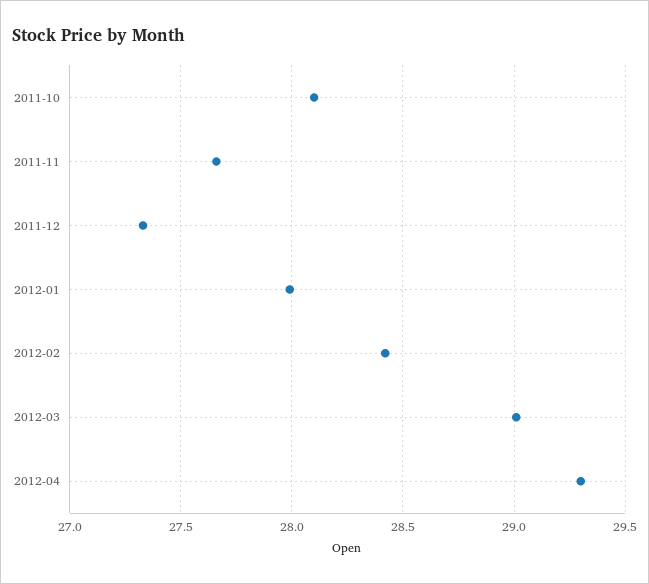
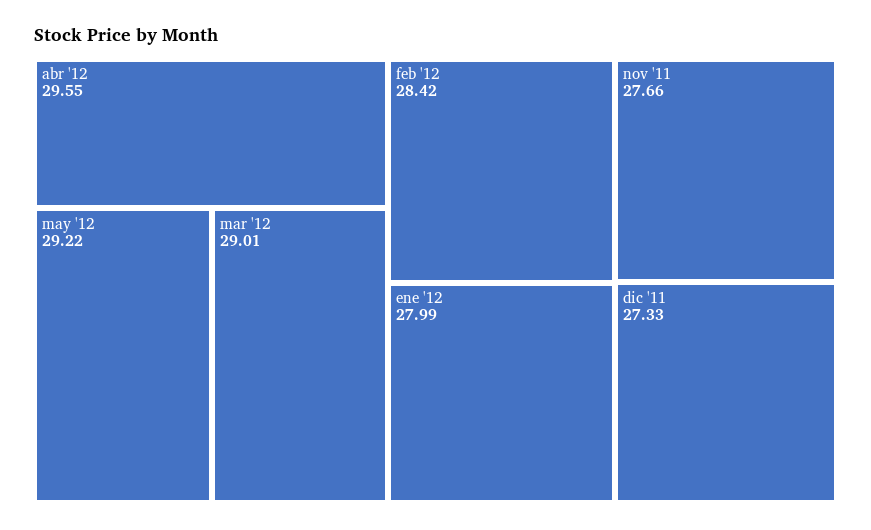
2011-10: 28.1 -> none
2012-04: 29.3 -> 29.55
may '12: none -> 29.22

